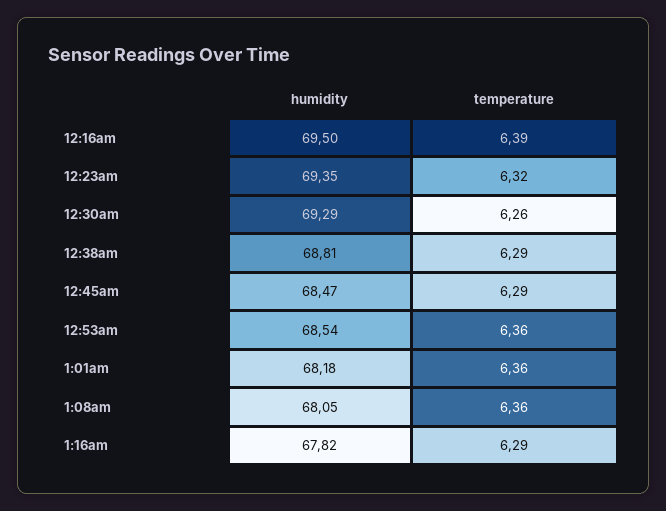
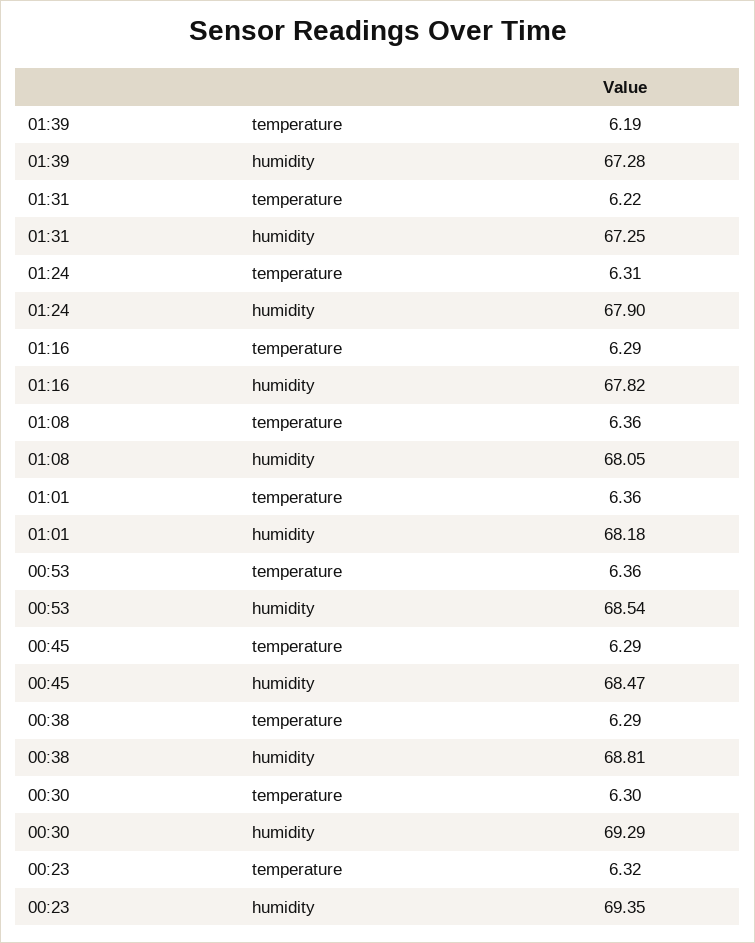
humidity, 12:16am: 69.5 -> none
temperature, 12:16am: 6.39 -> none
temperature, 12:30am: 6.26 -> 6.3
temperature, 01:39: none -> 6.19
humidity, 01:39: none -> 67.28
temperature, 01:31: none -> 6.22
humidity, 01:31: none -> 67.25
temperature, 01:24: none -> 6.31
humidity, 01:24: none -> 67.9

